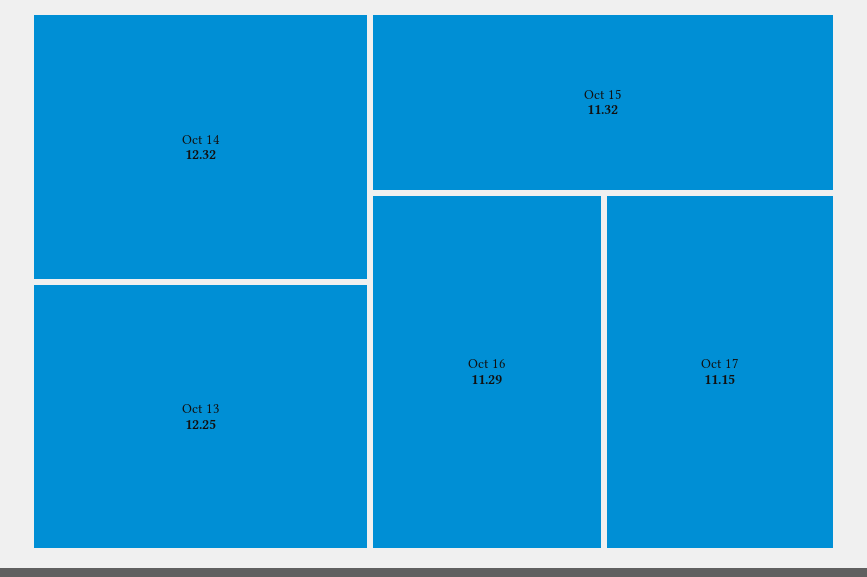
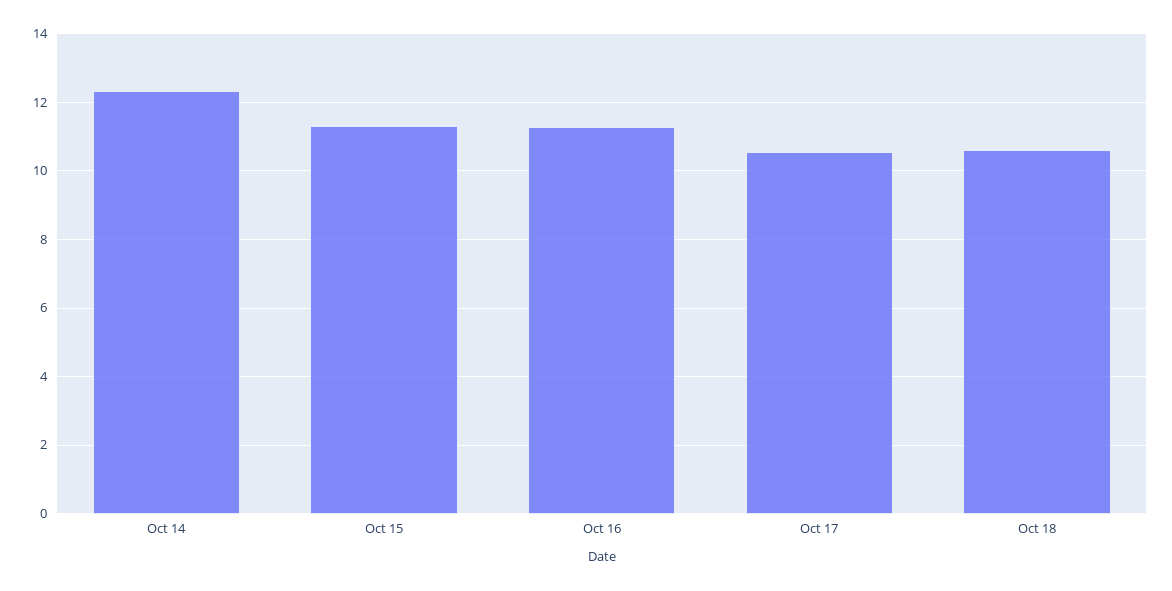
Oct 13: 12.25 -> none
Oct 17: 11.15 -> 10.6
Oct 18: none -> 10.6

